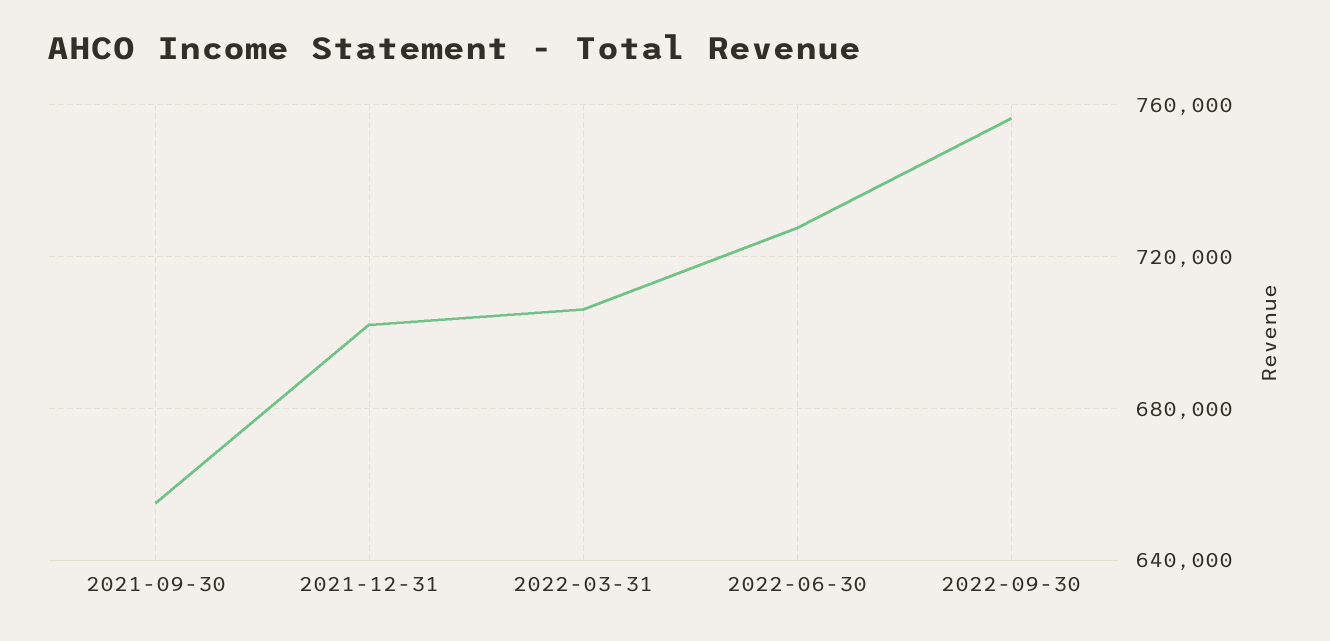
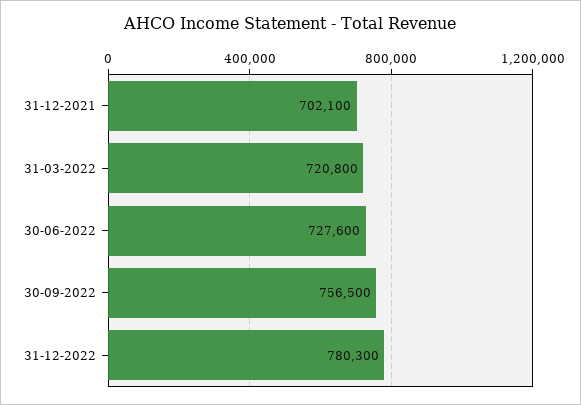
2021-09-30: 655000 -> none
2022-03-31: 705000 -> 720800
31-12-2022: none -> 780300

